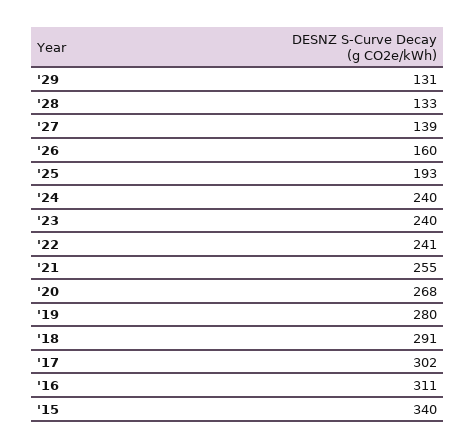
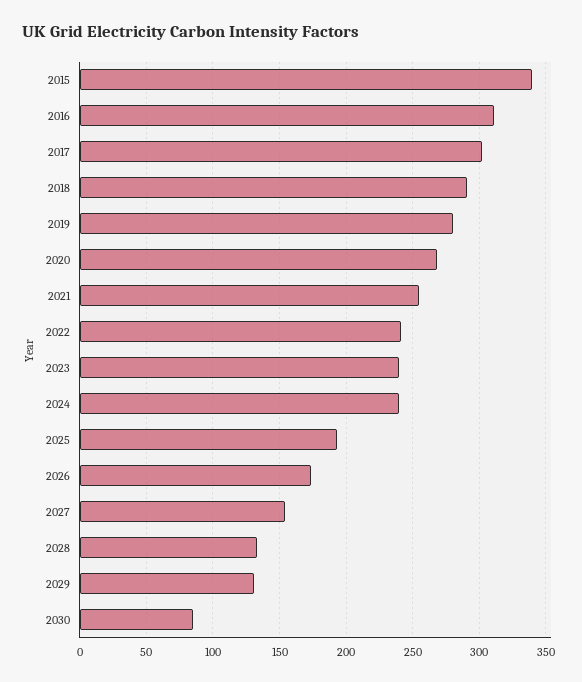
'27: 139 -> 155
'26: 160 -> 175
2030: none -> 85

